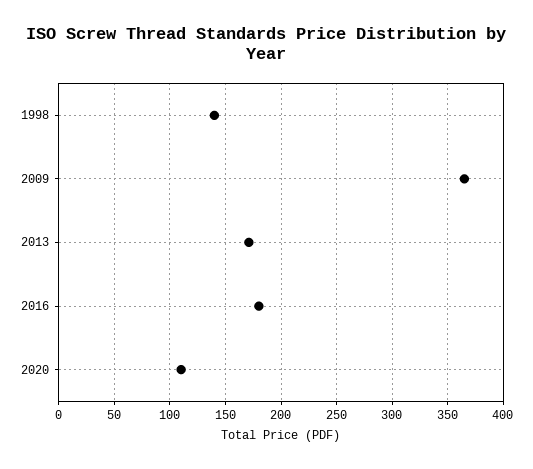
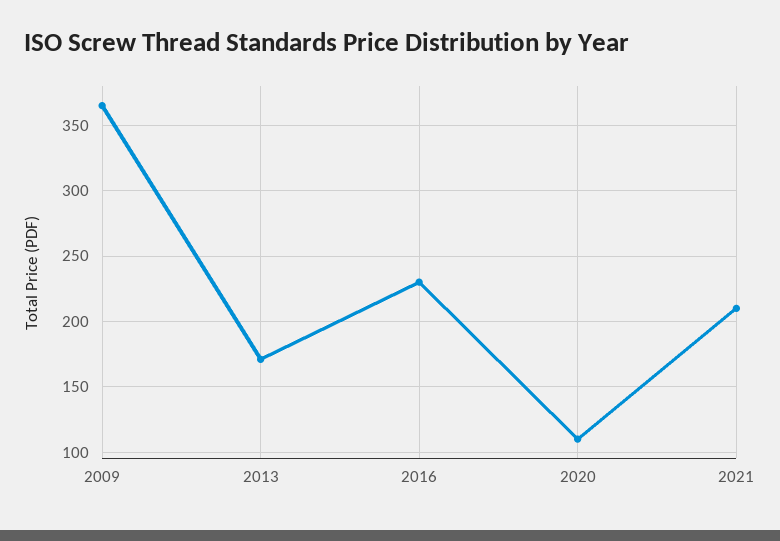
1998: 140 -> none
2016: 180 -> 230
2021: none -> 210

